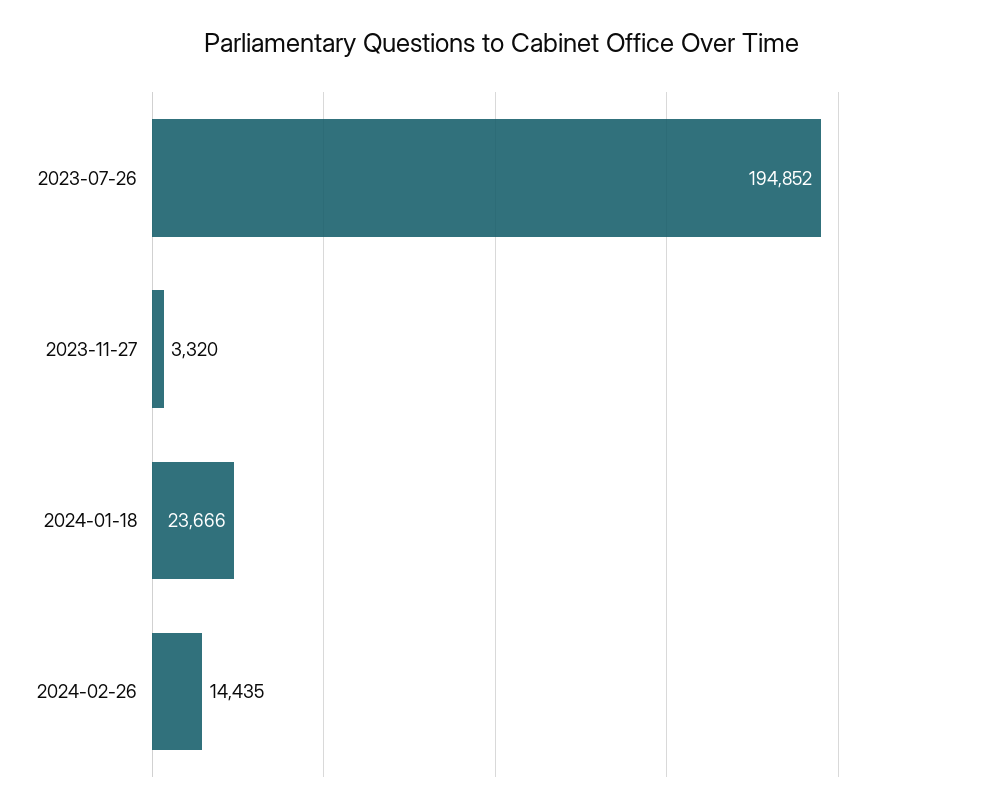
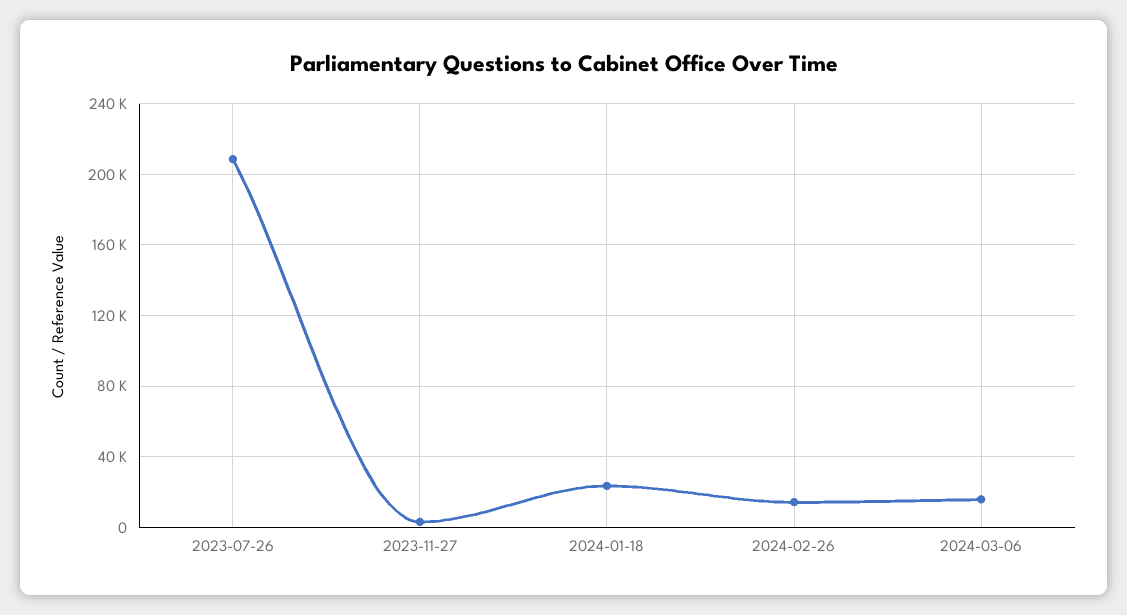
2023-07-26: 194852 -> 210000
2024-03-06: none -> 15000

